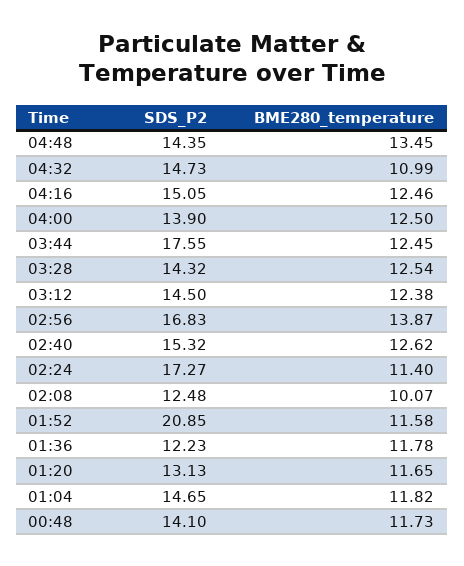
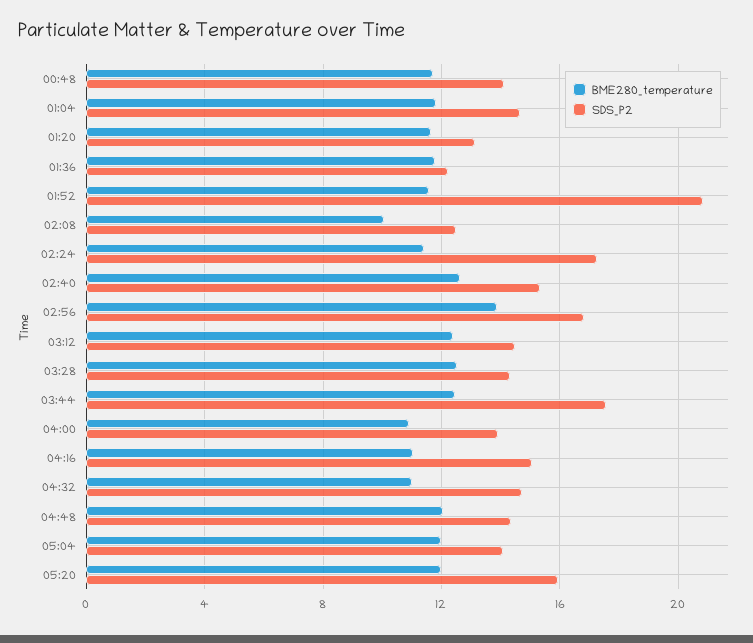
BME280_temperature, 04:48: 13.45 -> 12
BME280_temperature, 04:16: 12.46 -> 11
BME280_temperature, 04:00: 12.5 -> 11
BME280_temperature, 05:04: none -> 12
SDS_P2, 05:04: none -> 14
BME280_temperature, 05:20: none -> 12
SDS_P2, 05:20: none -> 16

